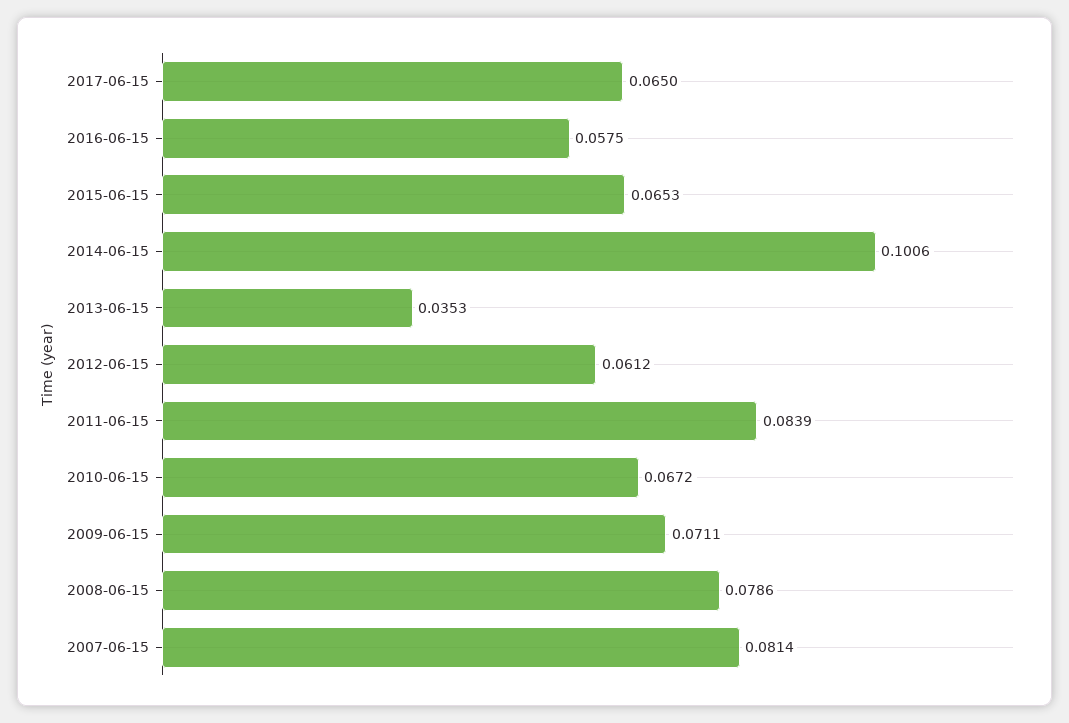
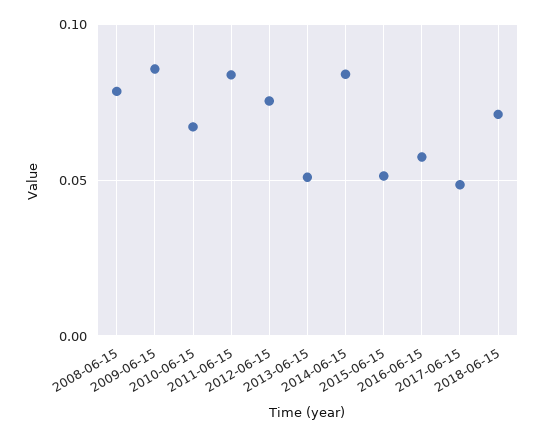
2017-06-15: 0.065 -> 0.05
2015-06-15: 0.0653 -> 0.05
2014-06-15: 0.1006 -> 0.085
2013-06-15: 0.0353 -> 0.05
2012-06-15: 0.0612 -> 0.075
2009-06-15: 0.0711 -> 0.085
2007-06-15: 0.0814 -> none
2018-06-15: none -> 0.07

